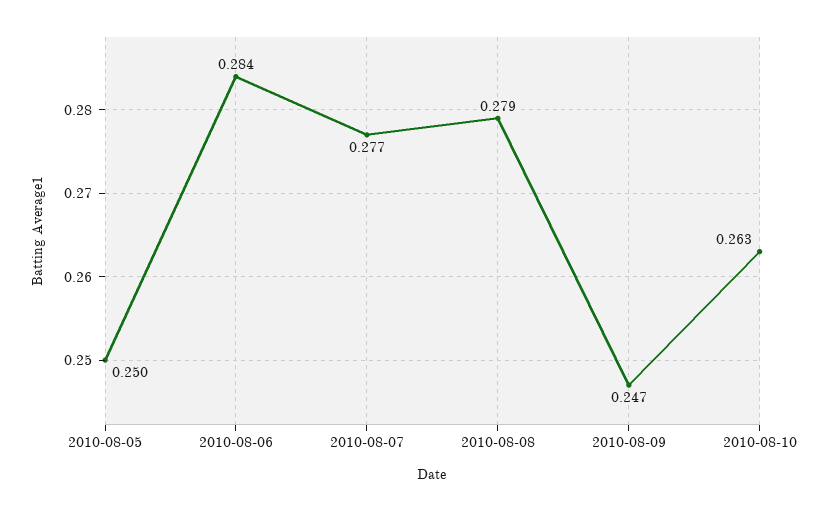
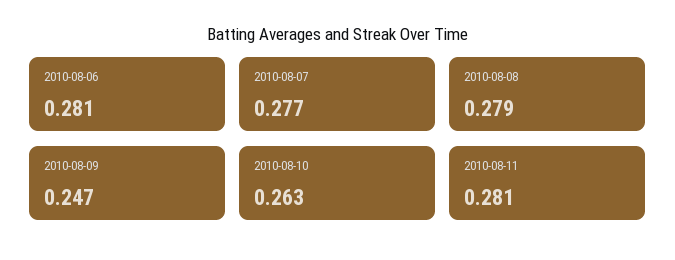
2010-08-05: 0.25 -> none
2010-08-06: 0.284 -> 0.281
2010-08-11: none -> 0.281

